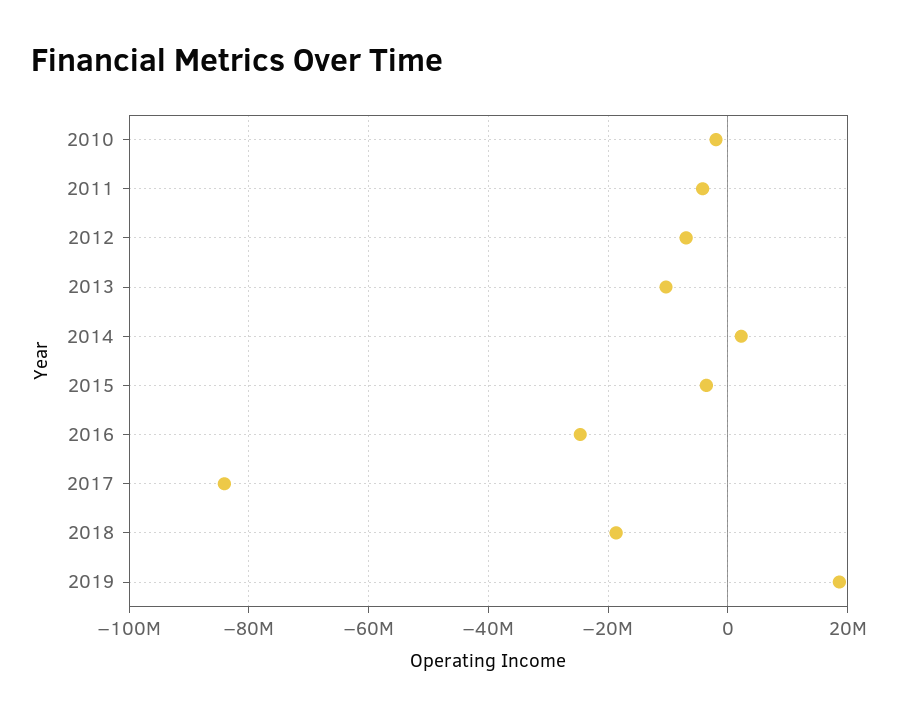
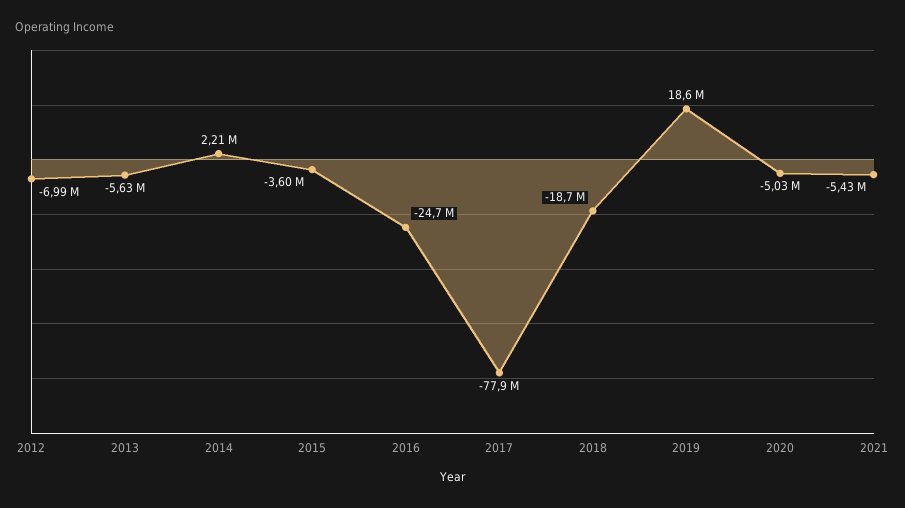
2010: -2000000 -> none
2011: -4000000 -> none
2013: -10000000 -> -5630000
2017: -84000000 -> -77900000
2020: none -> -5030000
2021: none -> -5430000

